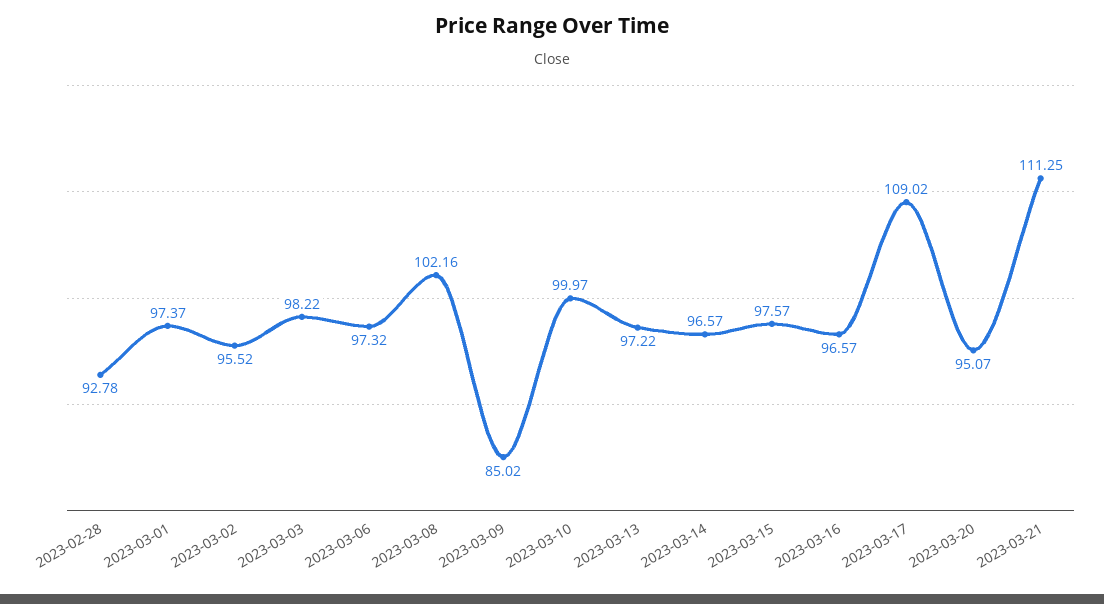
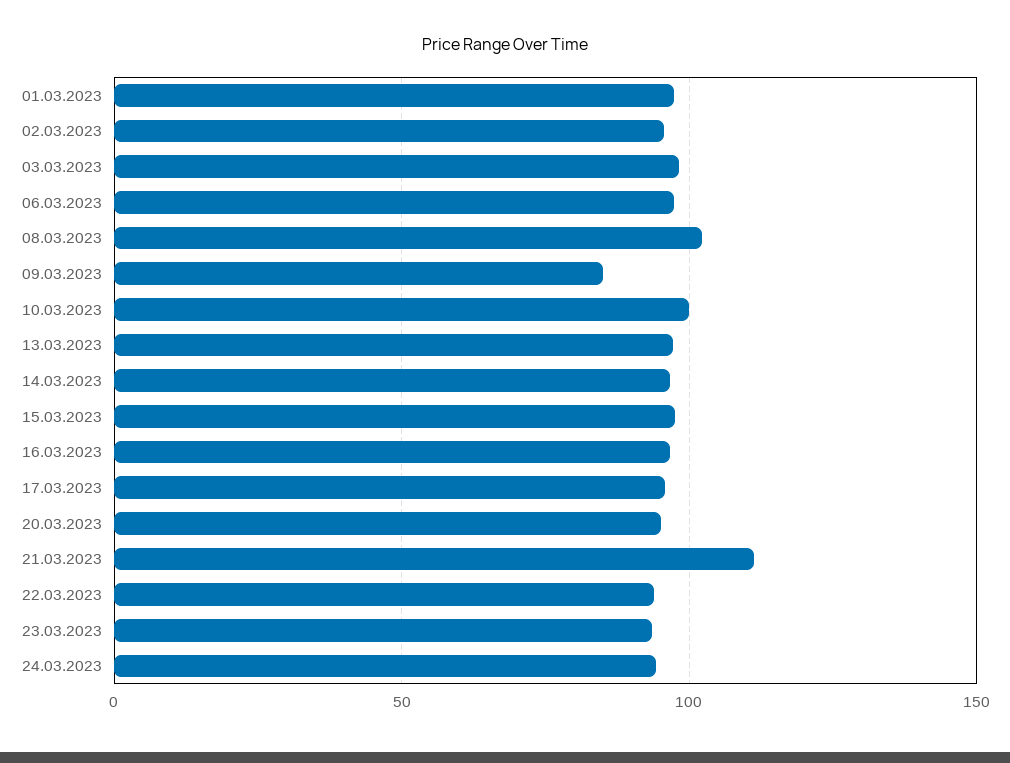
2023-02-28: 92.78 -> none
2023-03-17: 109.02 -> 95
22.03.2023: none -> 95
23.03.2023: none -> 95
24.03.2023: none -> 95

